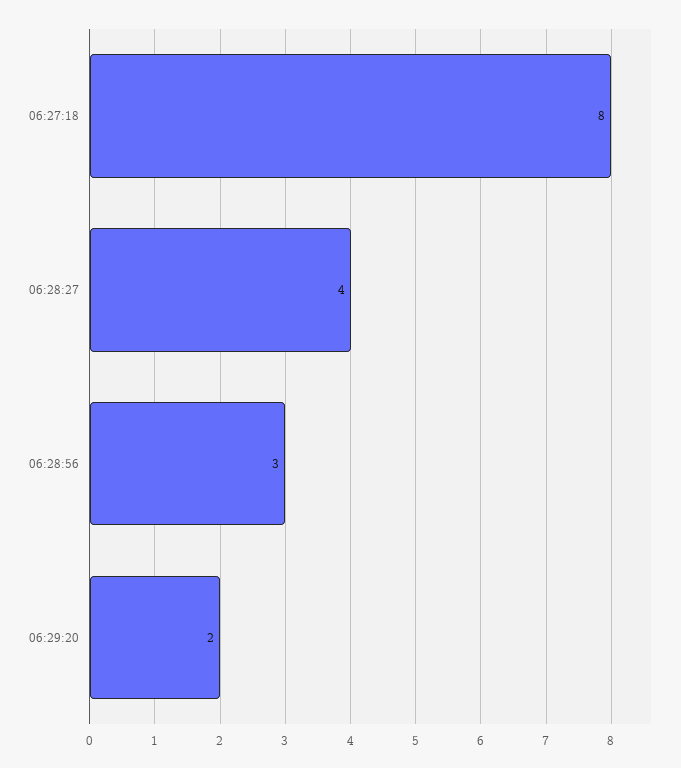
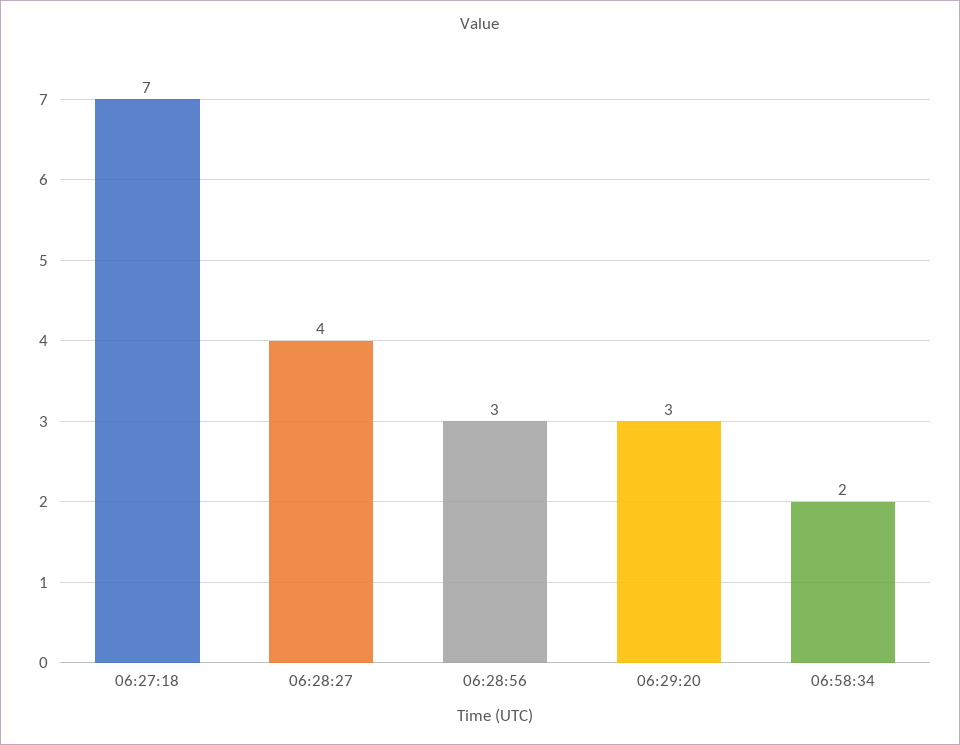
06:27:18: 8 -> 7
06:29:20: 2 -> 3
06:58:34: none -> 2

